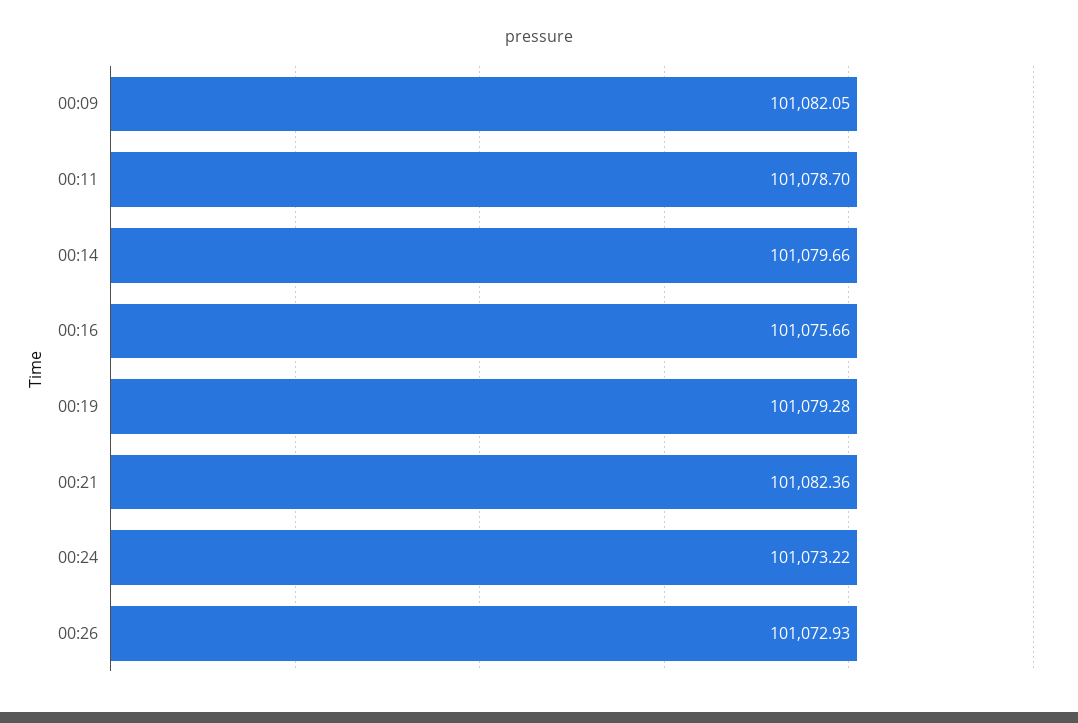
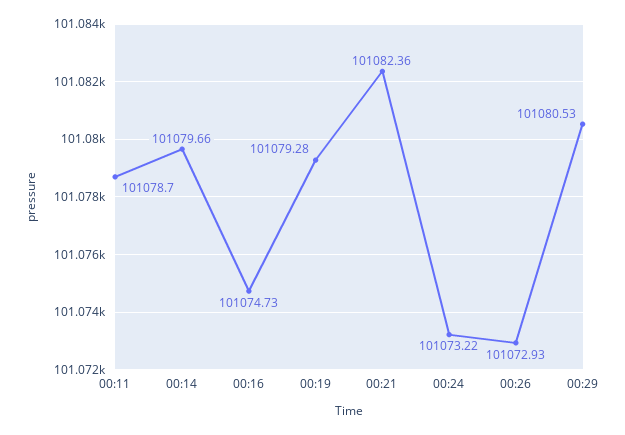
00:09: 101082.05 -> none
00:16: 101075.66 -> 101074.73
00:29: none -> 101080.53

